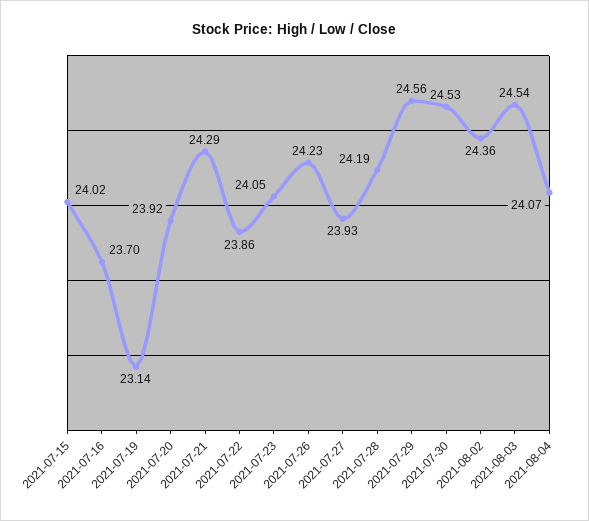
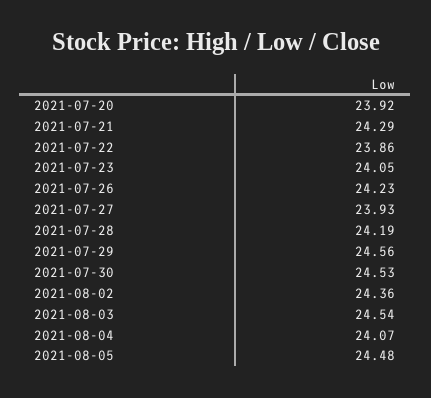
2021-07-15: 24.02 -> none
2021-07-16: 23.7 -> none
2021-07-19: 23.14 -> none
2021-08-05: none -> 24.48

